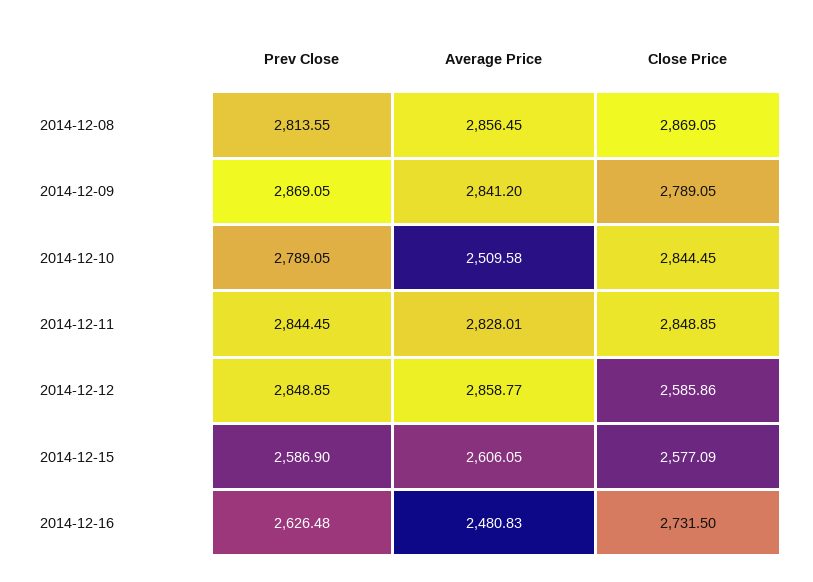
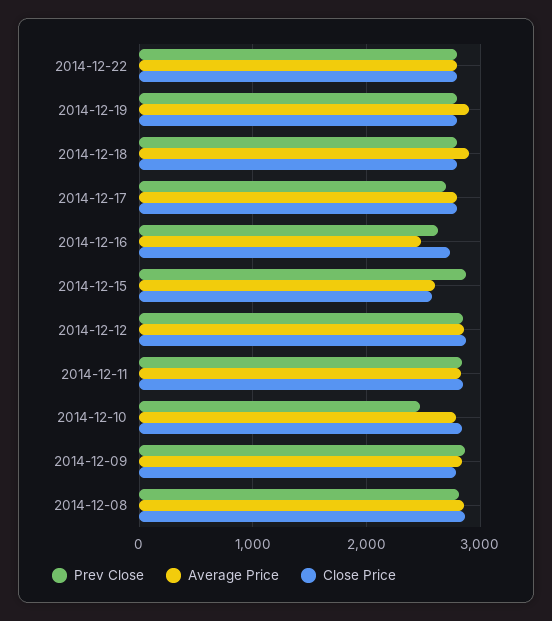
Prev Close, 2014-12-10: 2789.05 -> 2500
Average Price, 2014-12-10: 2509.58 -> 2800
Close Price, 2014-12-12: 2585.86 -> 2900
Prev Close, 2014-12-15: 2586.9 -> 2900
Prev Close, 2014-12-22: none -> 2800
Average Price, 2014-12-22: none -> 2800
Close Price, 2014-12-22: none -> 2800
Prev Close, 2014-12-19: none -> 2800
Average Price, 2014-12-19: none -> 2900
Close Price, 2014-12-19: none -> 2800
Prev Close, 2014-12-18: none -> 2800
Average Price, 2014-12-18: none -> 2900
Close Price, 2014-12-18: none -> 2800
Prev Close, 2014-12-17: none -> 2700
Average Price, 2014-12-17: none -> 2800
Close Price, 2014-12-17: none -> 2800

